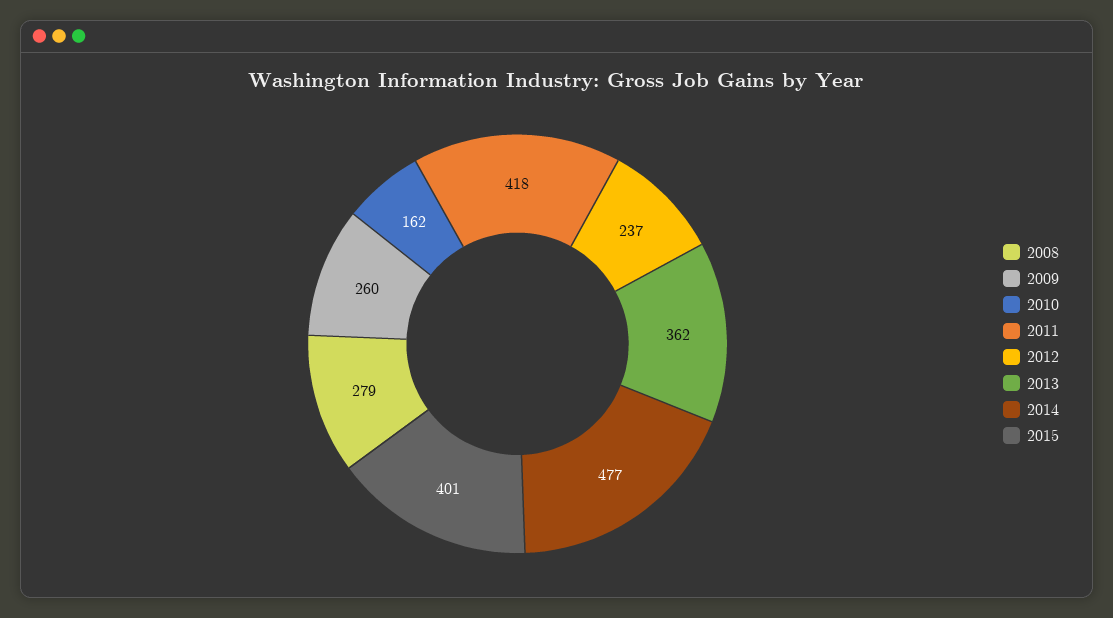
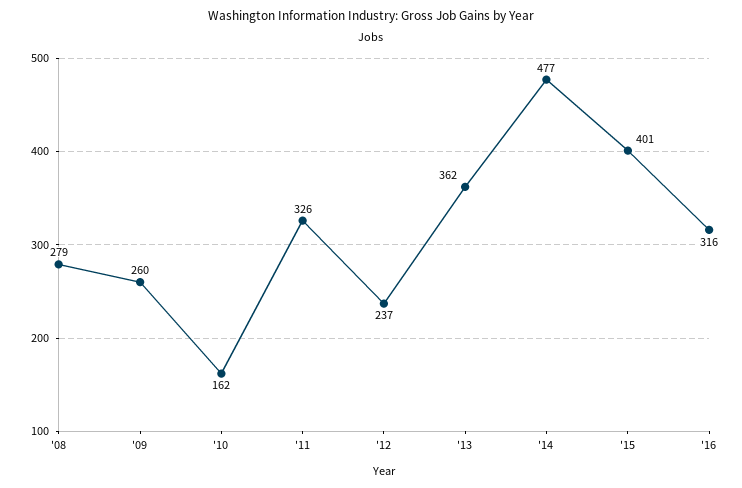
2011: 418 -> 326
'16: none -> 316

